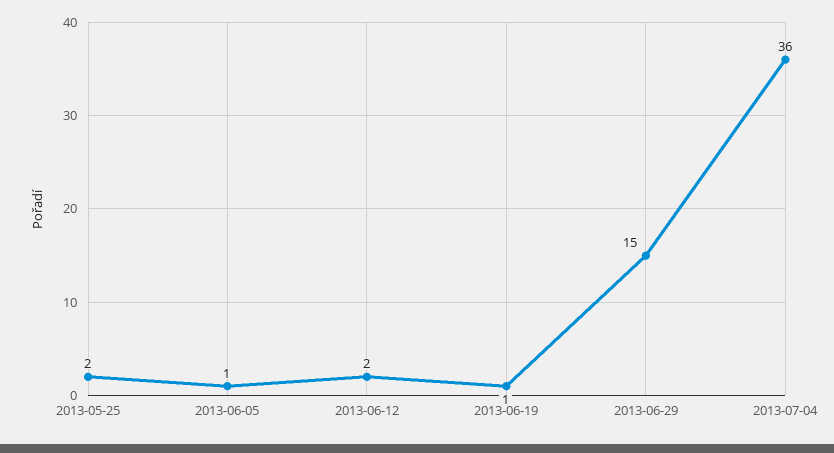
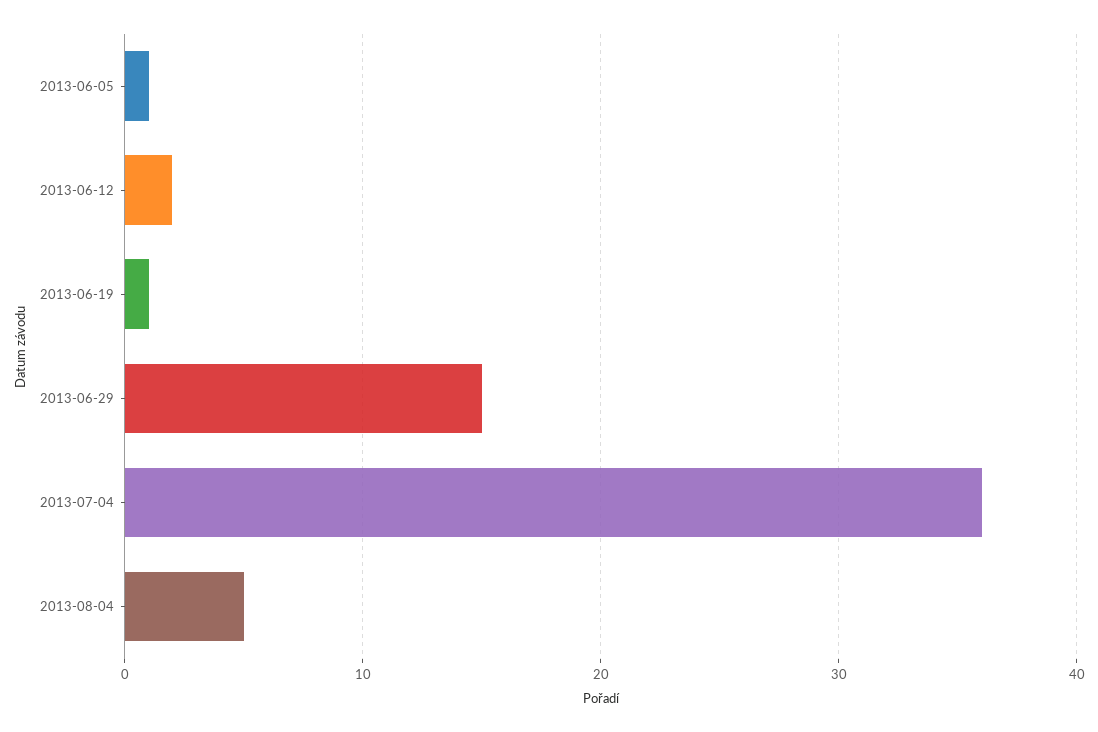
2013-05-25: 2 -> none
2013-08-04: none -> 5

